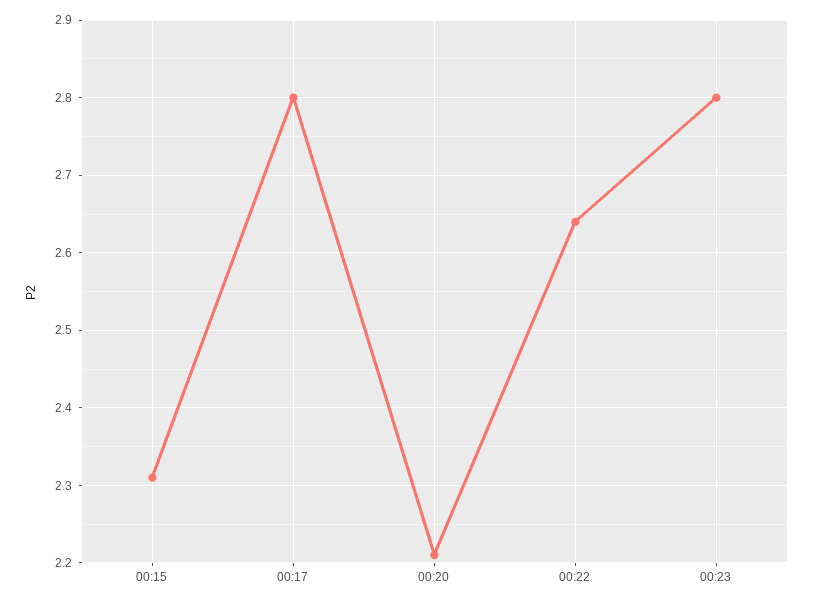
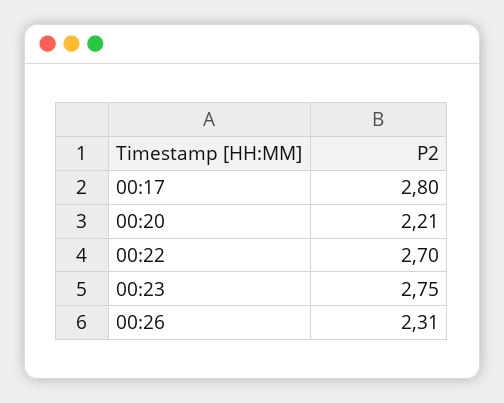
00:15: 2.31 -> none
00:22: 2.64 -> 2.7
00:23: 2.8 -> 2.75
00:26: none -> 2.31

